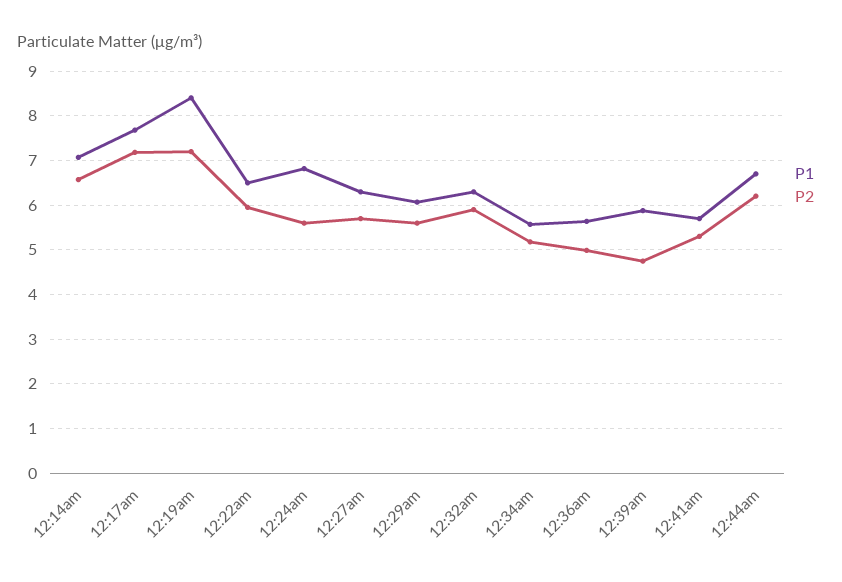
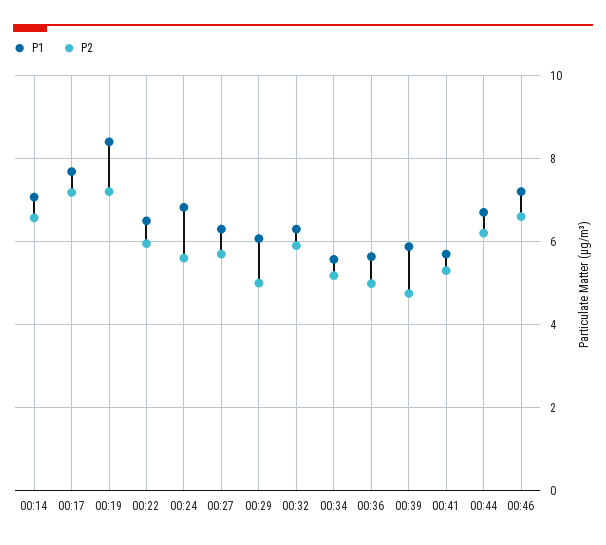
P2, 12:29am: 5.6 -> 5
P1, 00:46: none -> 7.2
P2, 00:46: none -> 6.6

